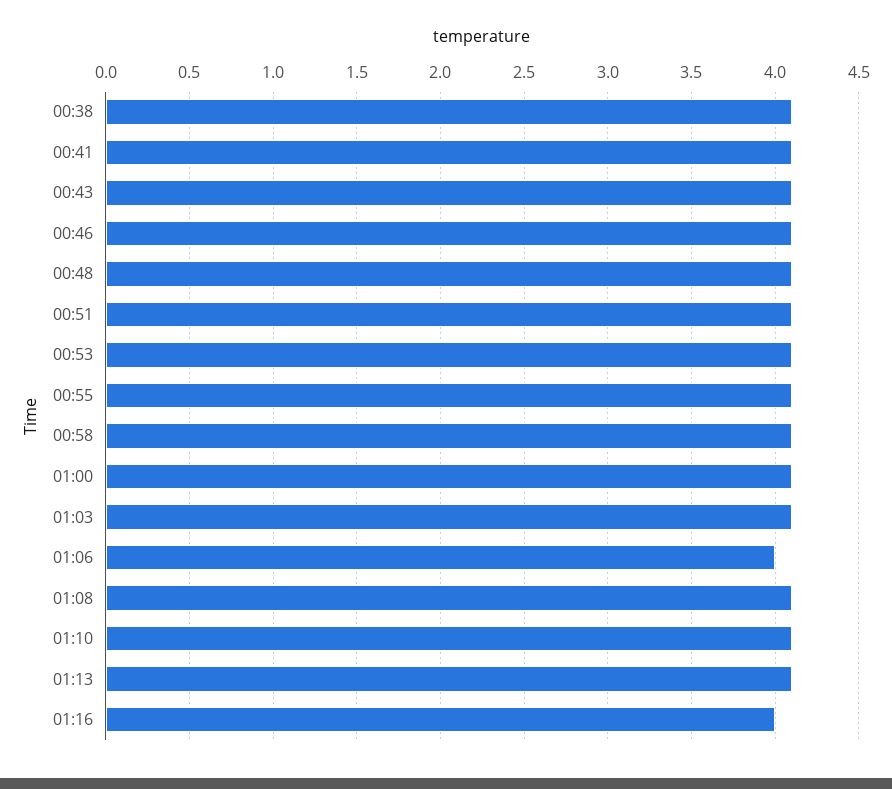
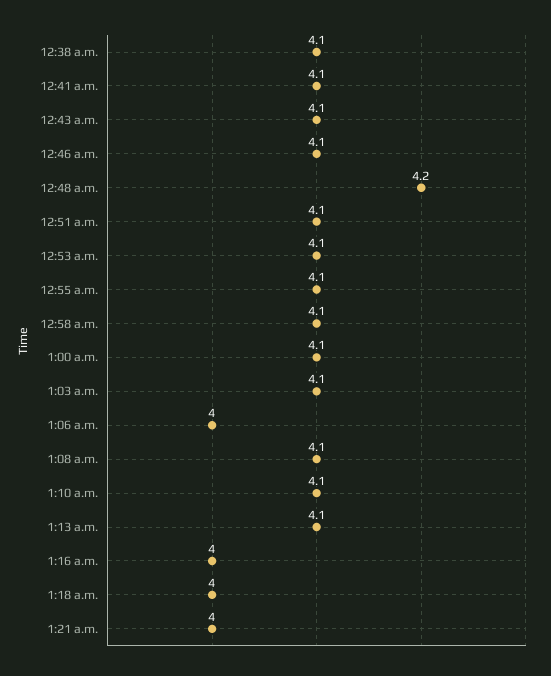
00:48: 4.1 -> 4.2
1:18 a.m.: none -> 4
1:21 a.m.: none -> 4

